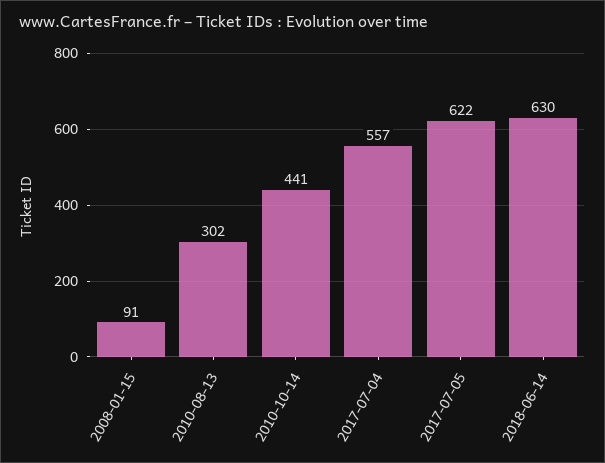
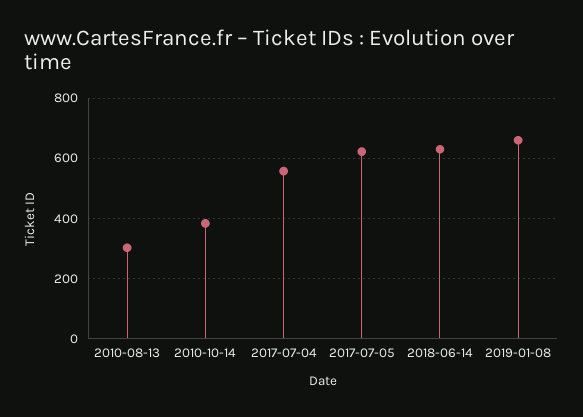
2008-01-15: 91 -> none
2010-10-14: 441 -> 380
2019-01-08: none -> 660

